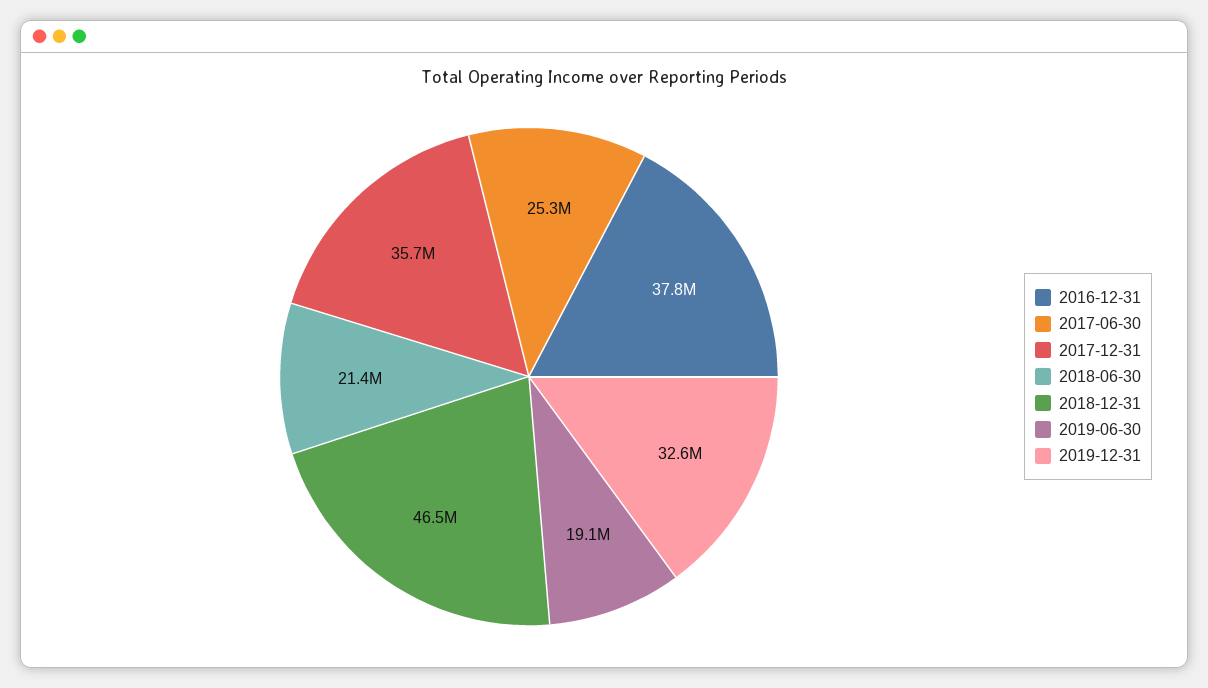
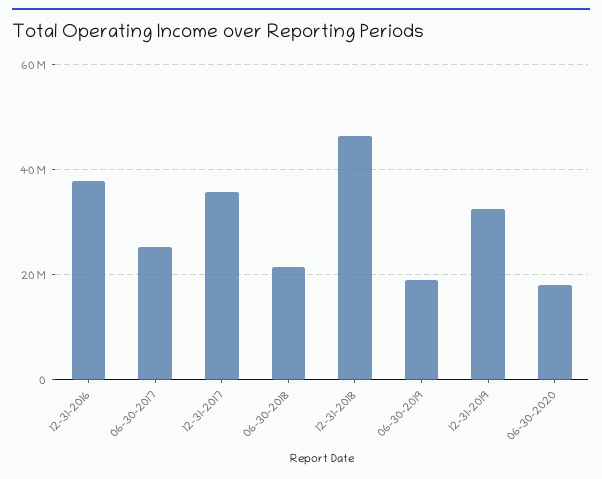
06-30-2020: none -> 18000000

